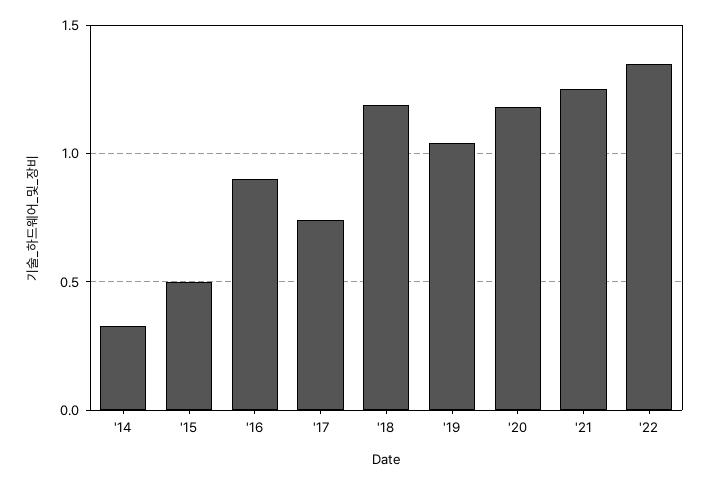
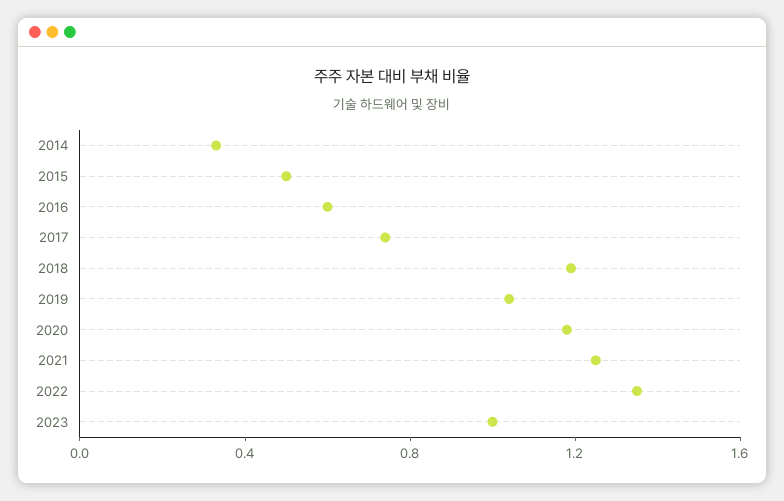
'16: 0.9 -> 0.6
2023: none -> 1

